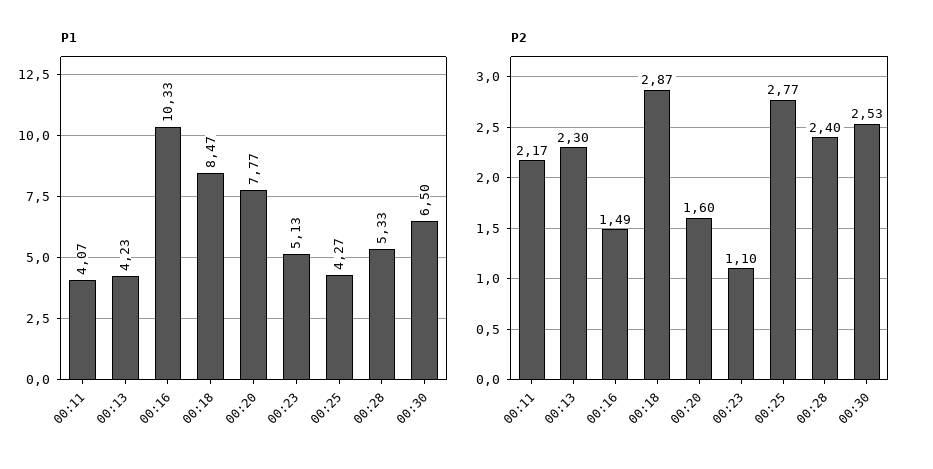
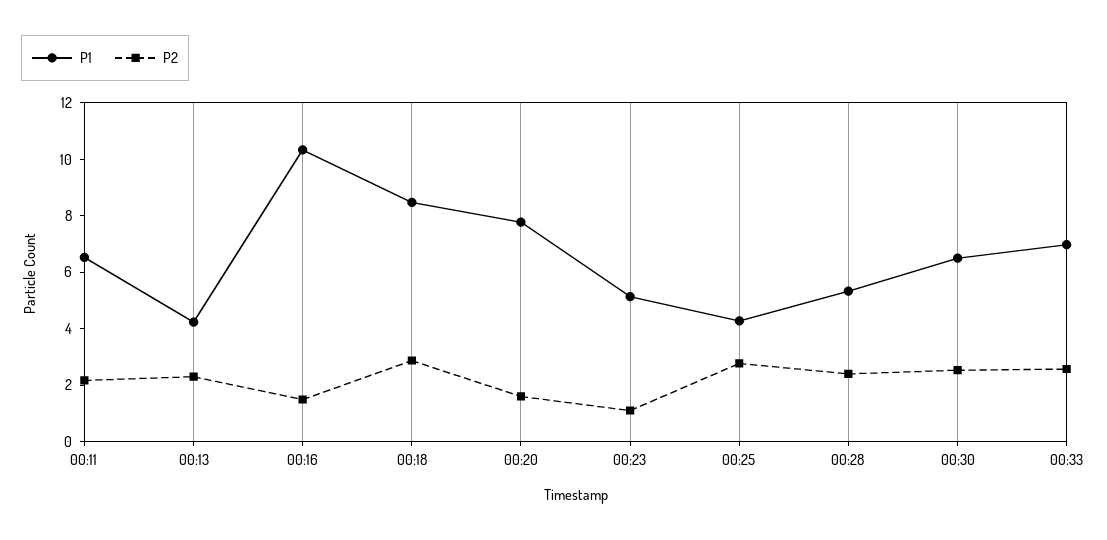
P1, 00:11: 4.07 -> 6.5
P1, 00:33: none -> 7
P2, 00:33: none -> 2.5

